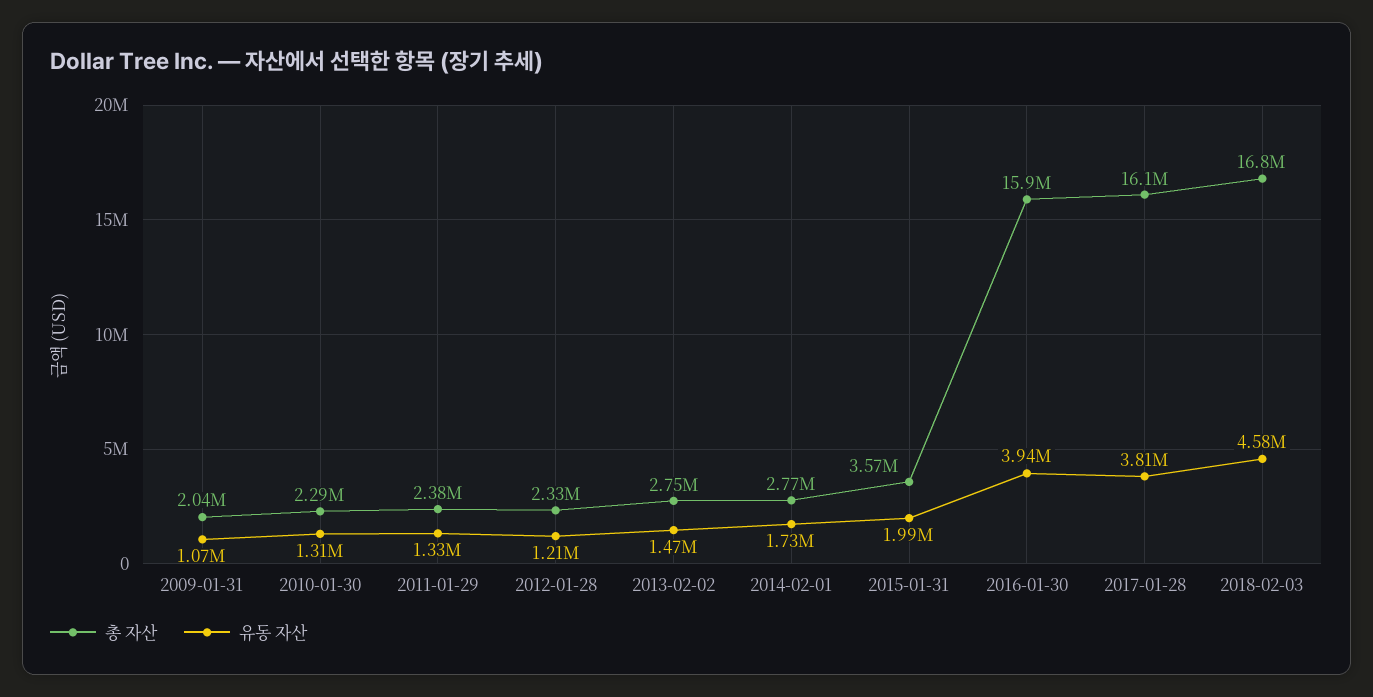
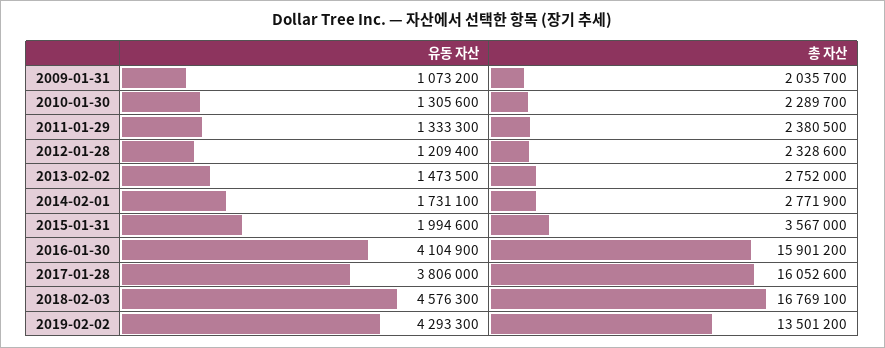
유동 자산, 2016-01-30: 3940000 -> 4104900
유동 자산, 2019-02-02: none -> 4293300
총 자산, 2019-02-02: none -> 13501200

